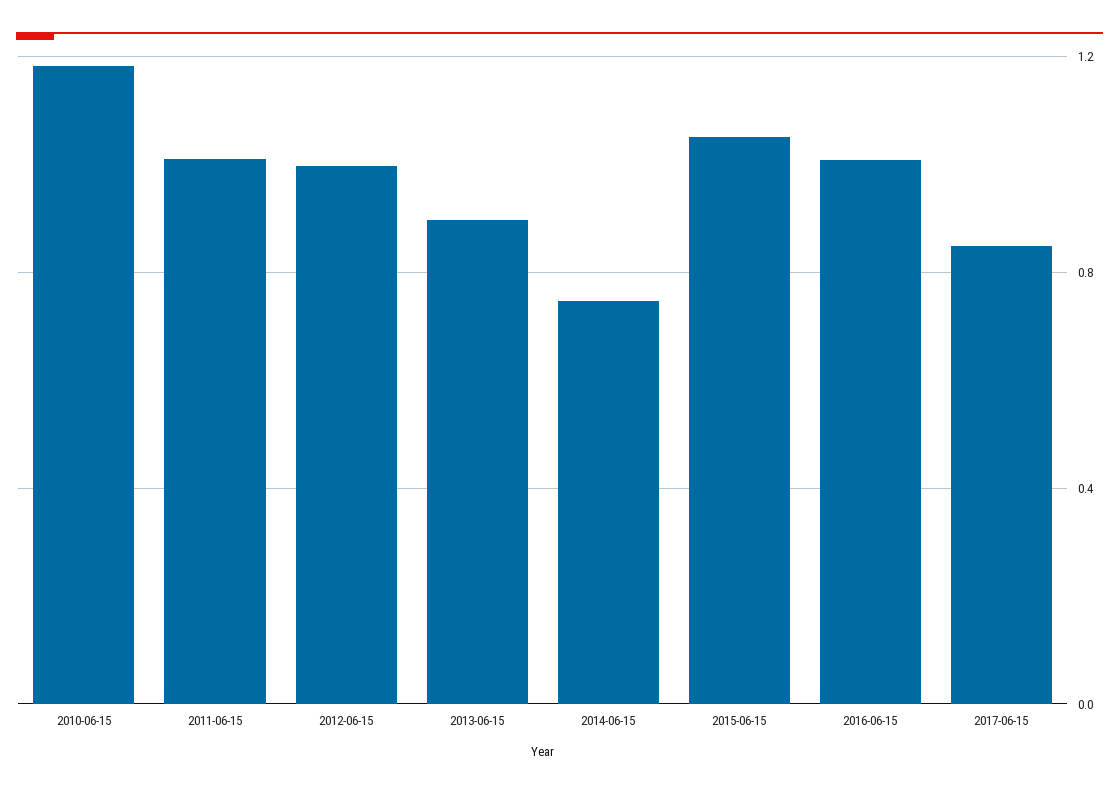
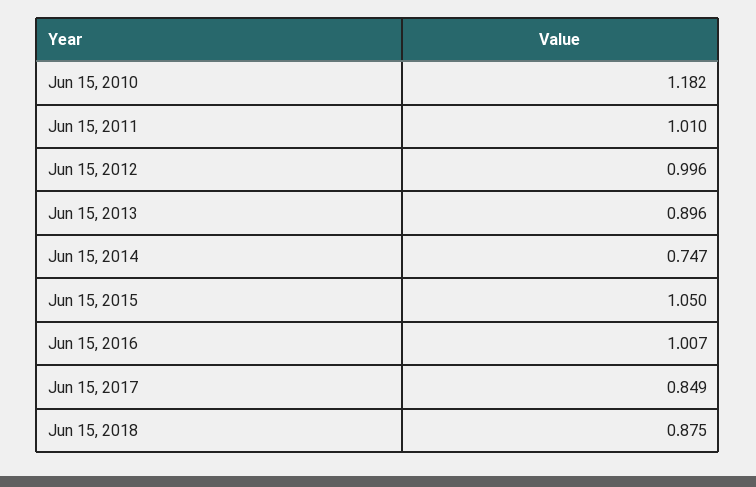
Jun 15, 2018: none -> 0.875

